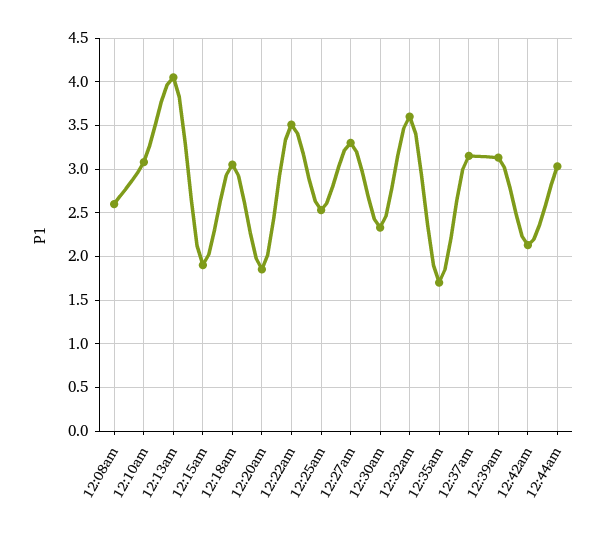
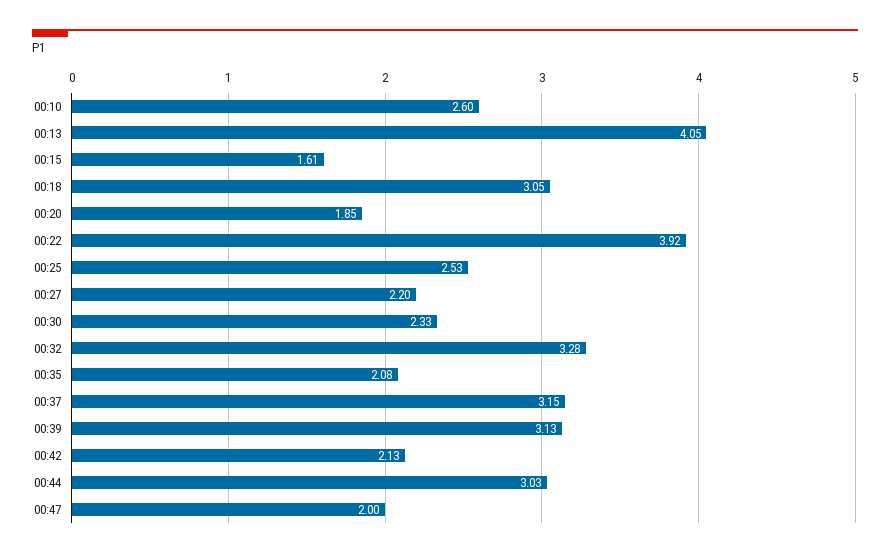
12:08am: 2.6 -> none
12:10am: 3.1 -> 2.6
12:15am: 1.9 -> 1.61
12:22am: 3.5 -> 3.92
12:27am: 3.3 -> 2.2
12:32am: 3.6 -> 3.28
12:35am: 1.7 -> 2.08
00:47: none -> 2

